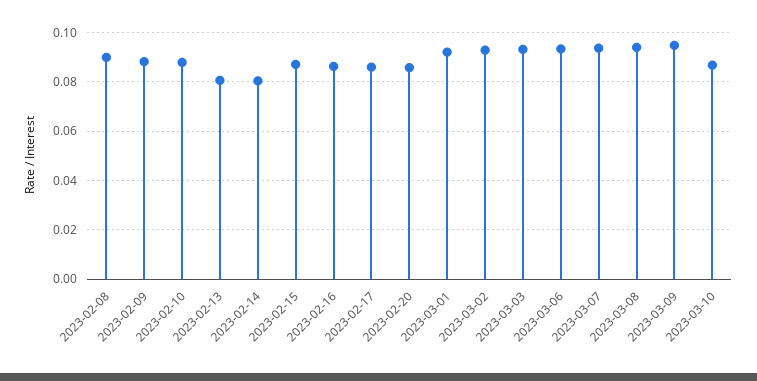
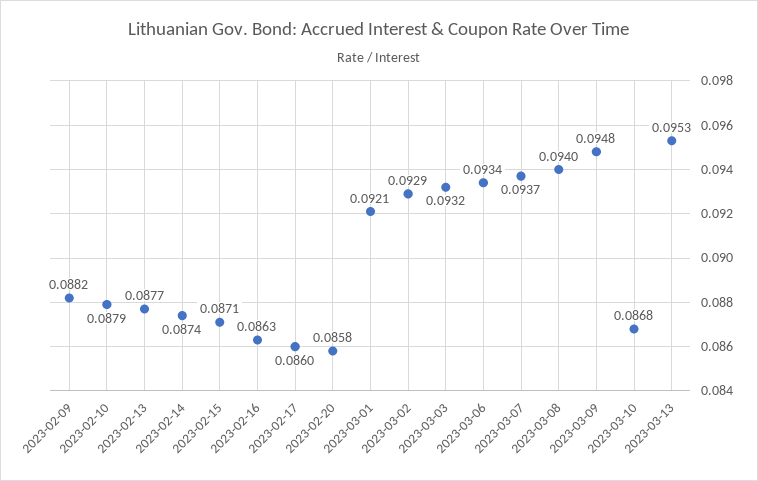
2023-02-08: 0.09 -> none
2023-02-13: 0.08 -> 0.0877
2023-02-14: 0.08 -> 0.0874
2023-03-13: none -> 0.0953

